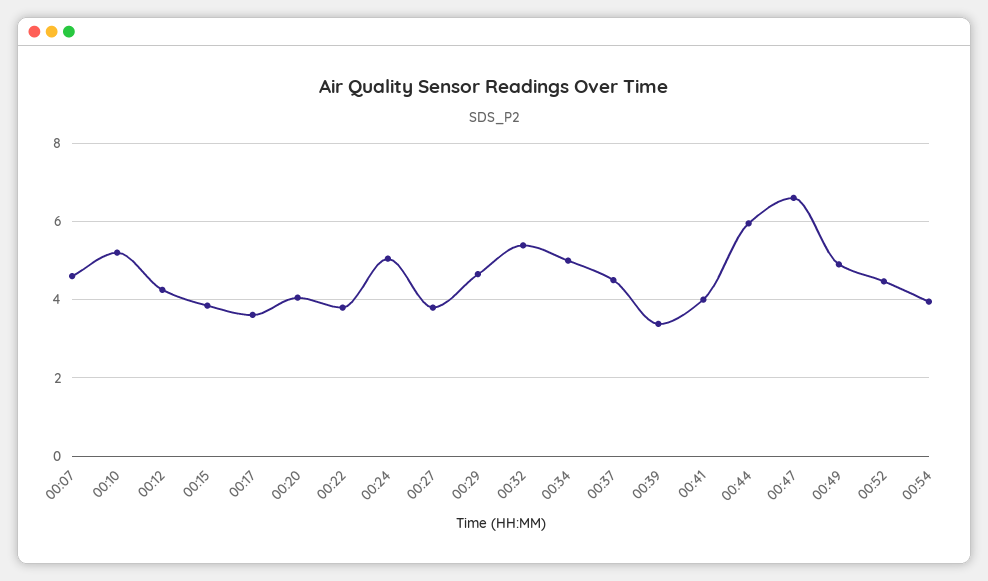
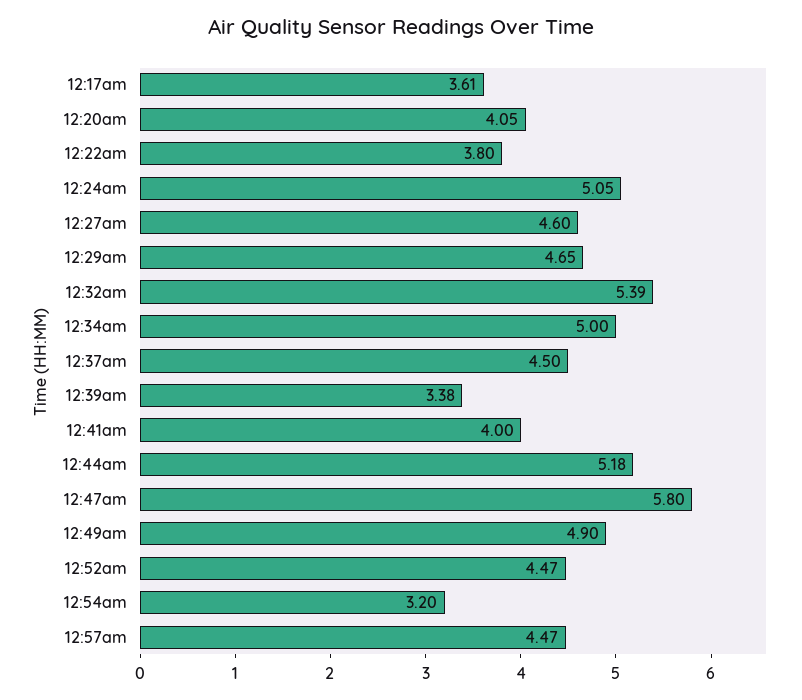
00:07: 4.6 -> none
00:10: 5.2 -> none
00:12: 4.2 -> none
00:15: 3.8 -> none
00:27: 3.8 -> 4.6
00:44: 6 -> 5.18
00:47: 6.6 -> 5.8
00:54: 4 -> 3.2
12:57am: none -> 4.47

